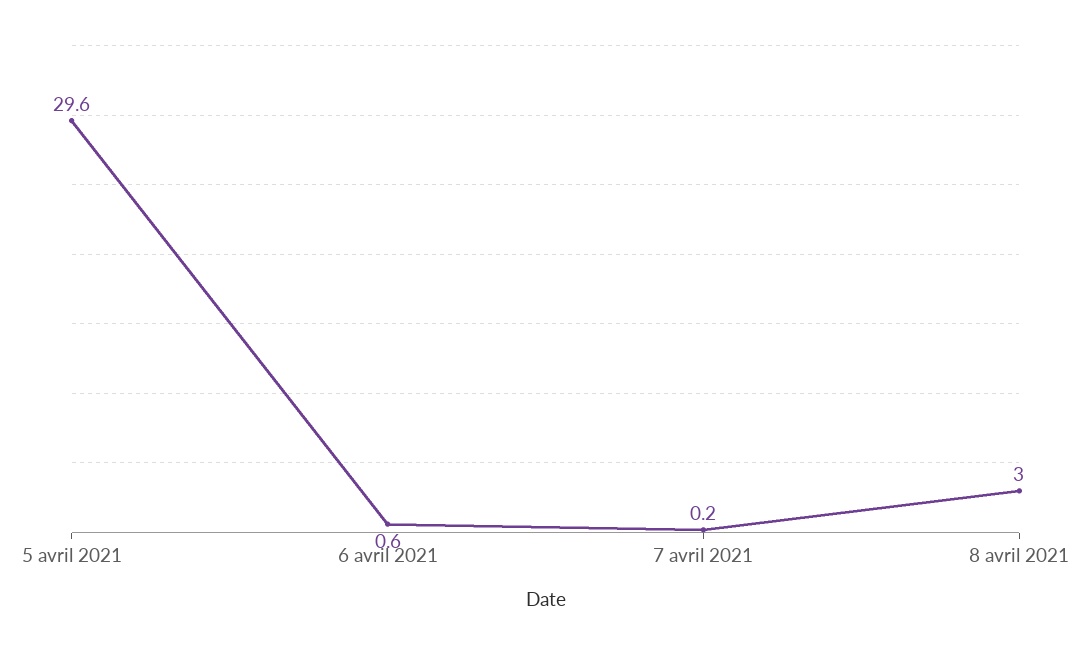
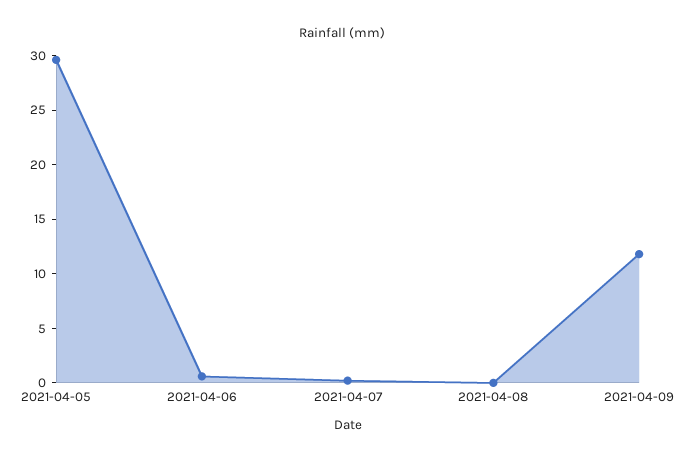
8 avril 2021: 3 -> 0
2021-04-09: none -> 12

